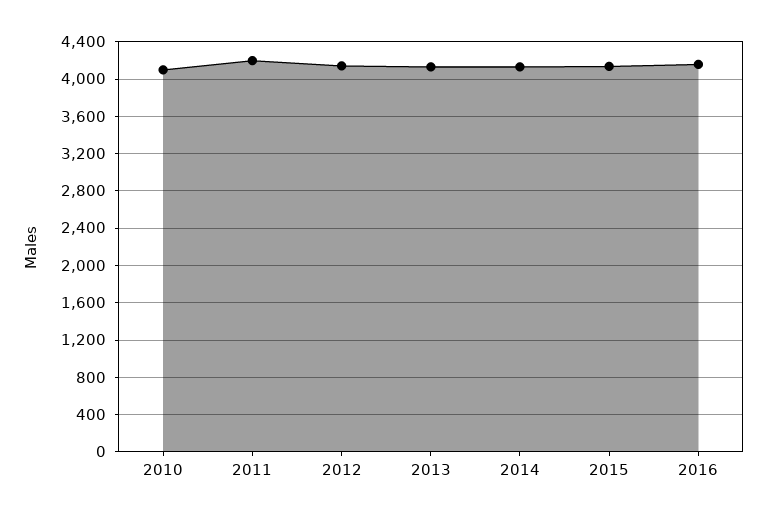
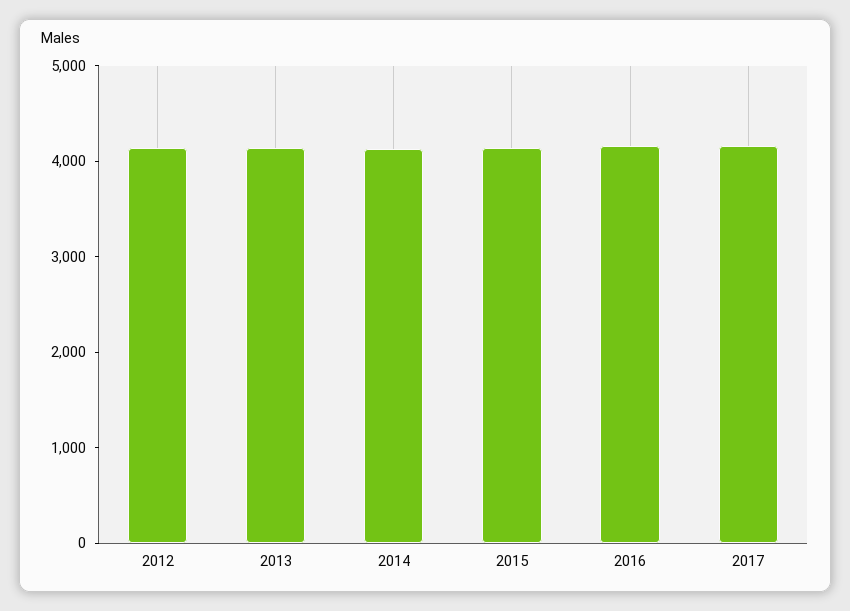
2010: 4100 -> none
2011: 4200 -> none
2017: none -> 4200

